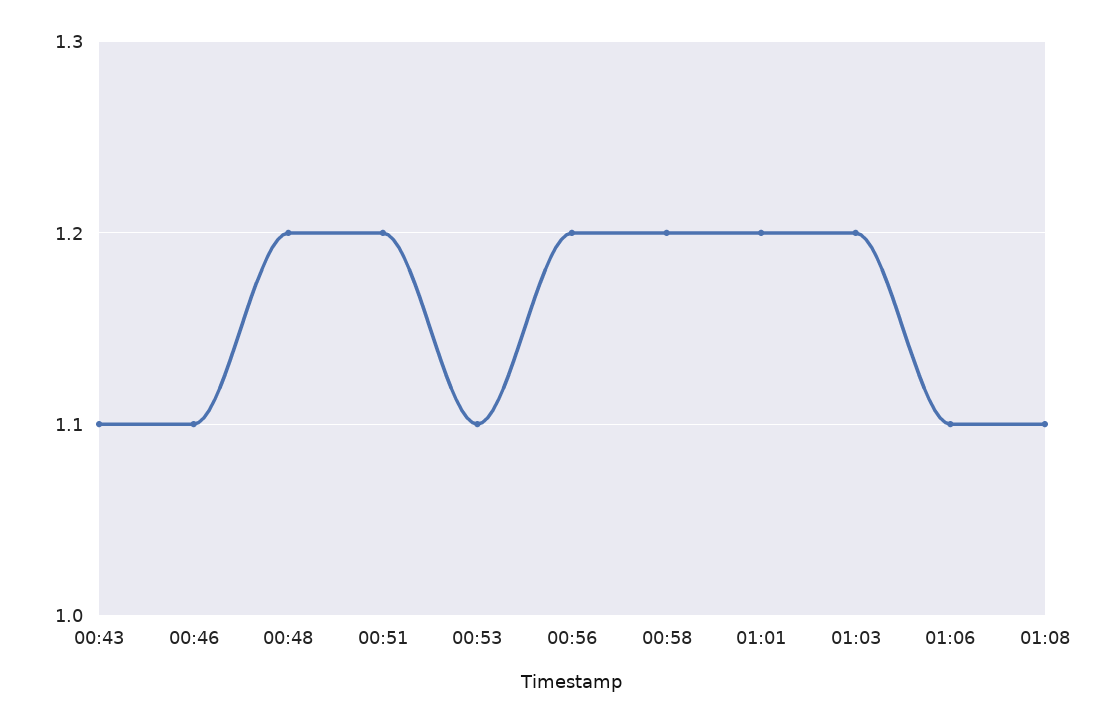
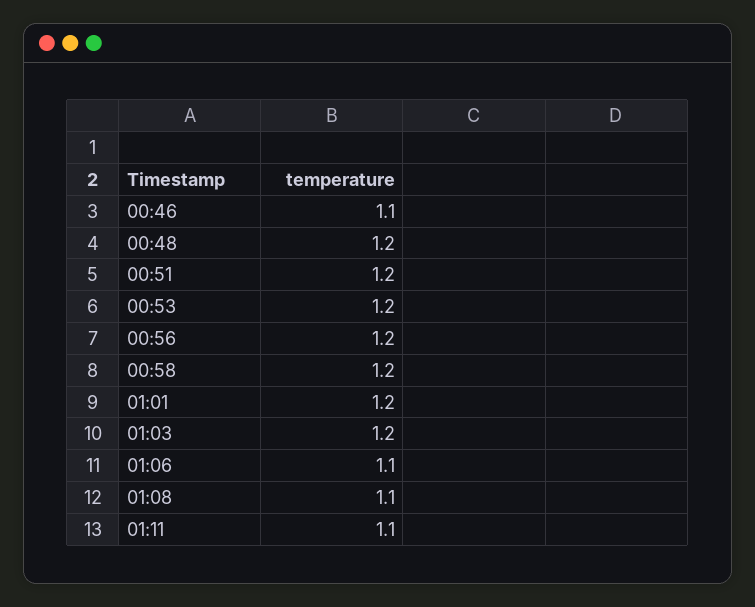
00:43: 1.1 -> none
00:53: 1.1 -> 1.2
01:11: none -> 1.1

